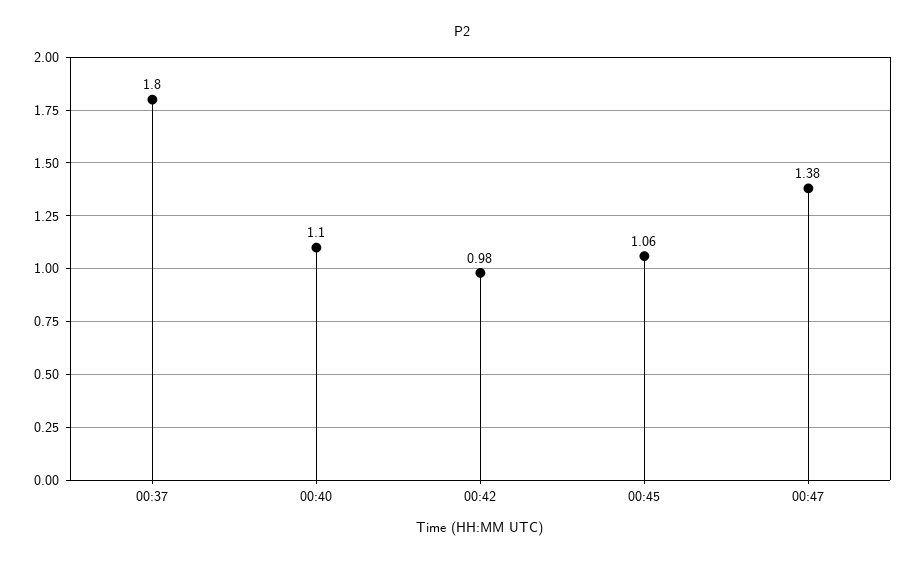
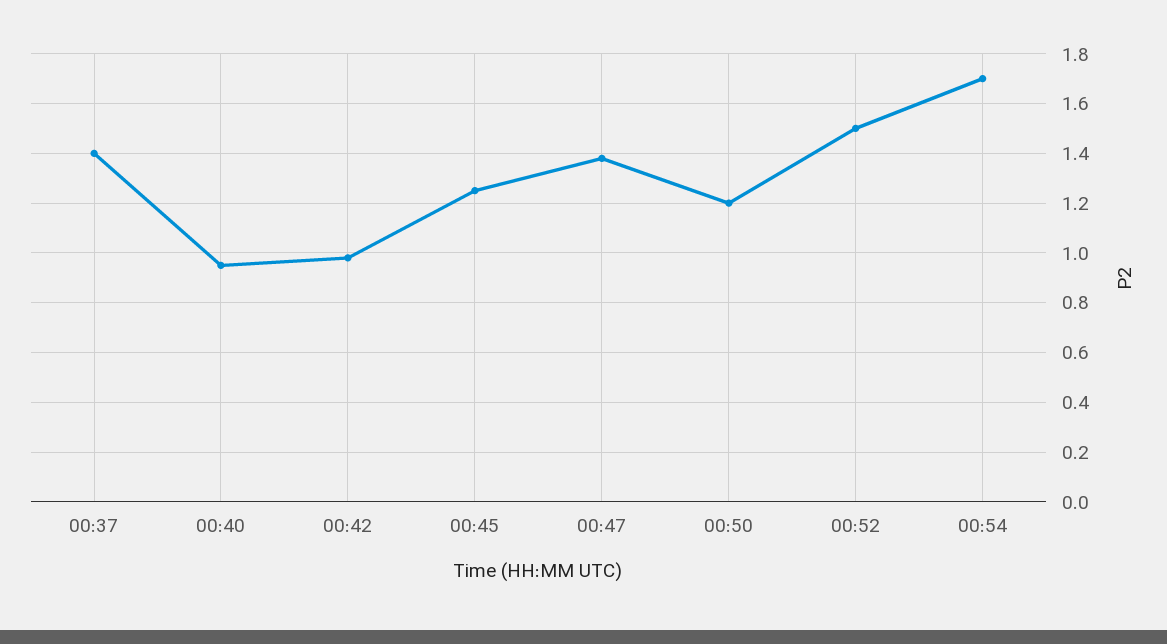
00:37: 1.8 -> 1.4
00:40: 1.1 -> 0.95
00:45: 1.06 -> 1.25
00:50: none -> 1.2
00:52: none -> 1.5
00:54: none -> 1.7

